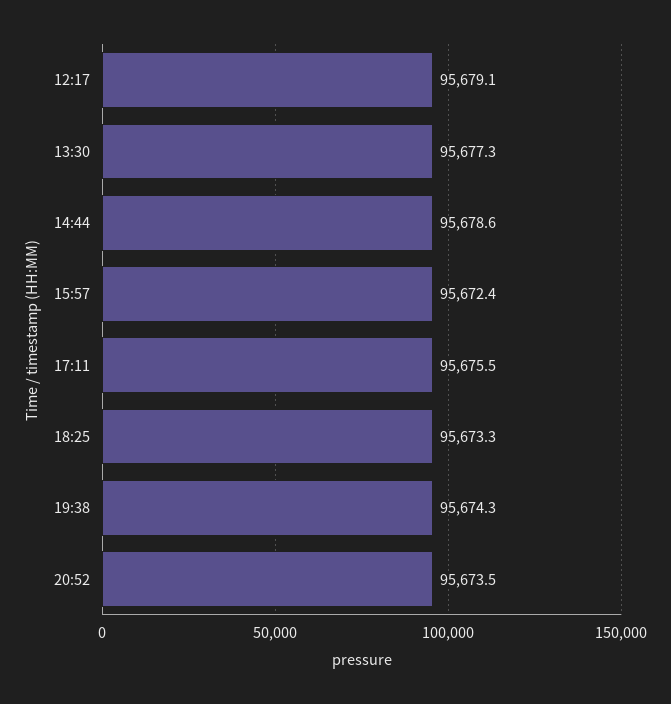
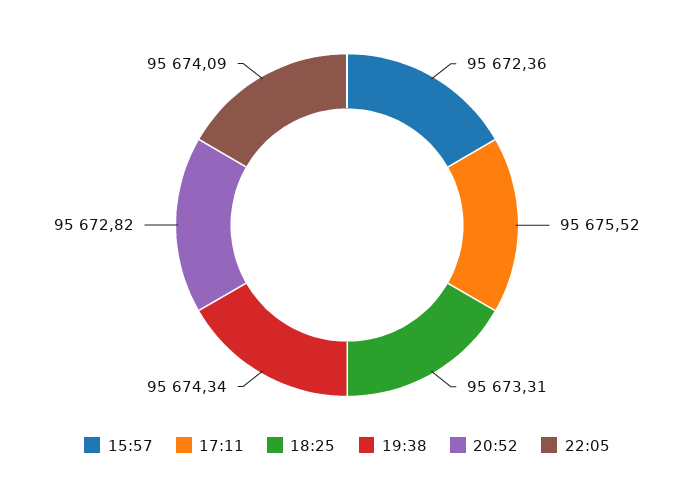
12:17: 95679.1 -> none
13:30: 95677.3 -> none
14:44: 95678.6 -> none
20:52: 95673.5 -> 95672.82
22:05: none -> 95674.09

